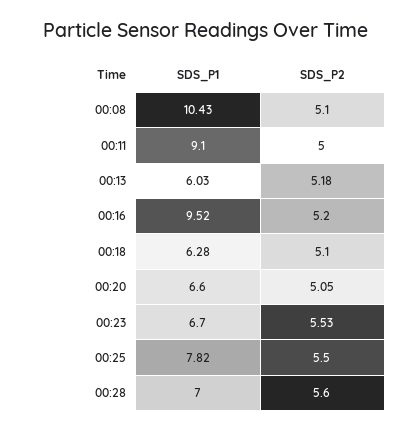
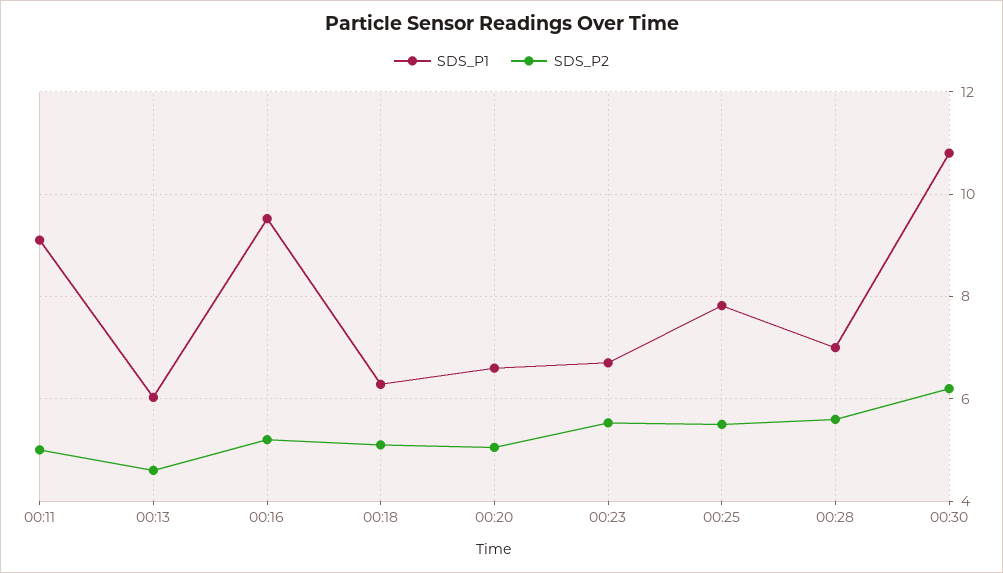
SDS_P1, 00:08: 10.43 -> none
SDS_P2, 00:08: 5.1 -> none
SDS_P2, 00:13: 5.18 -> 4.6
SDS_P1, 00:30: none -> 10.8
SDS_P2, 00:30: none -> 6.2

